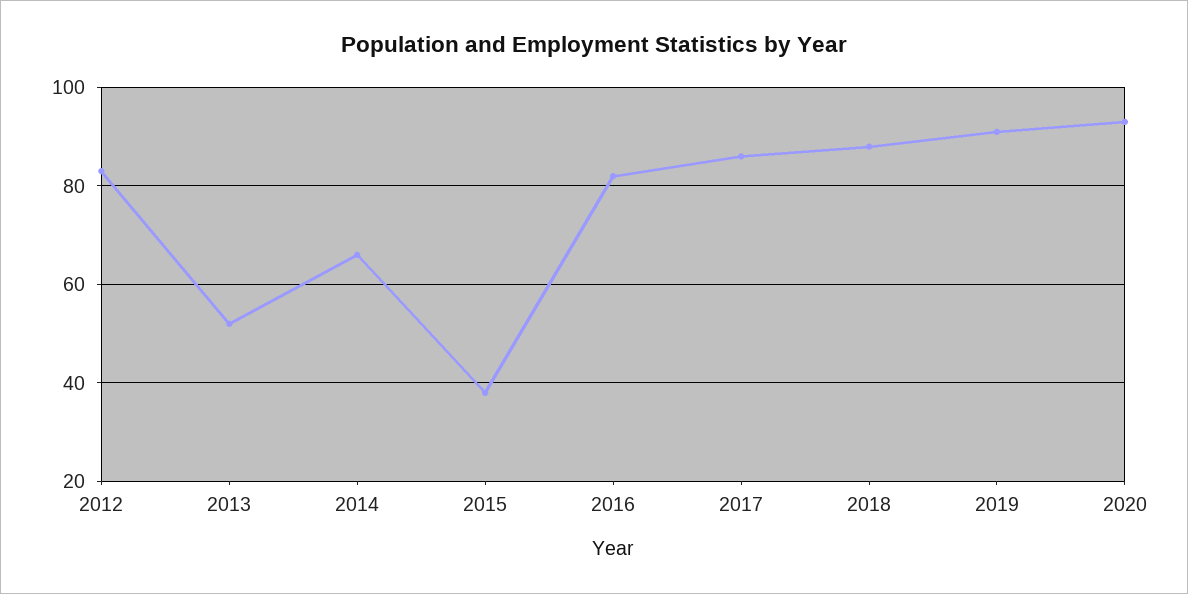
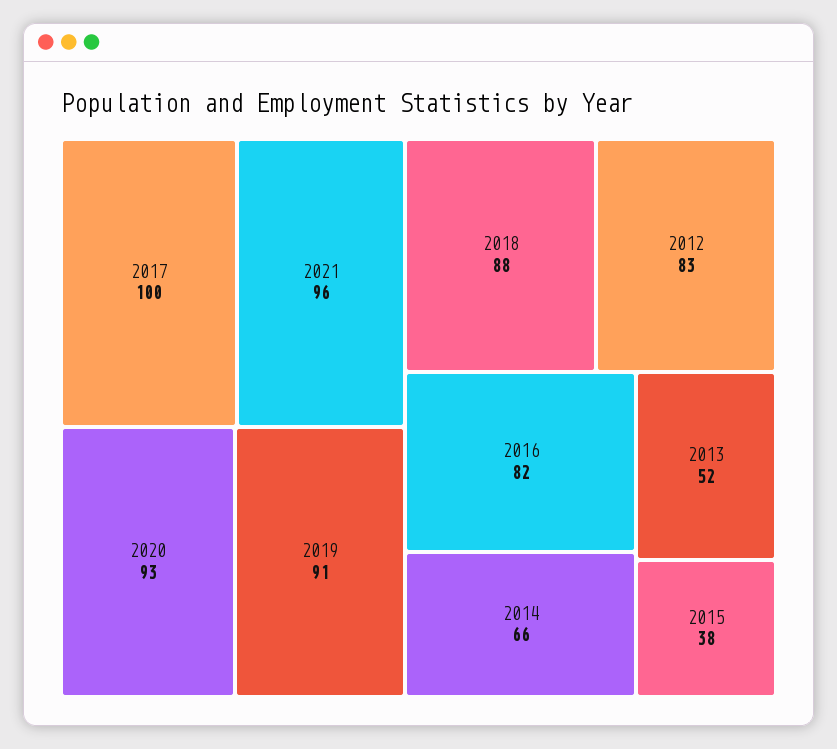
2017: 85 -> 100
2021: none -> 96

